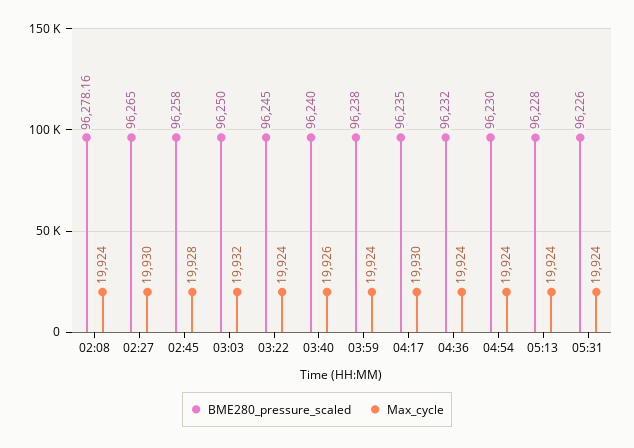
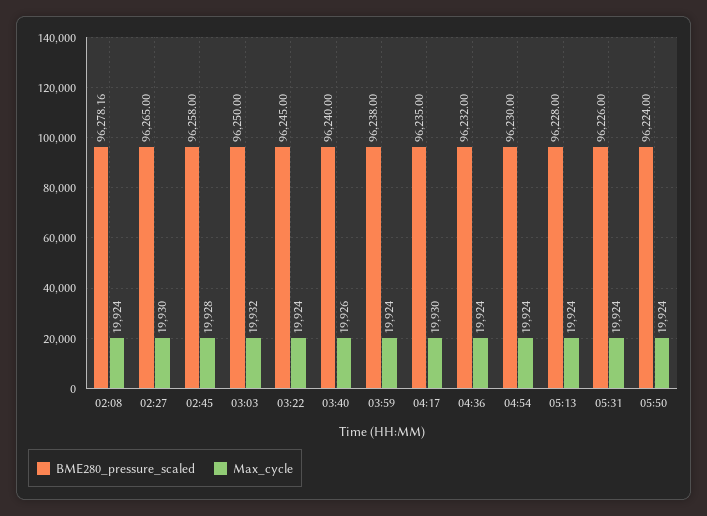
BME280_pressure_scaled, 05:50: none -> 96224
Max_cycle, 05:50: none -> 19924

